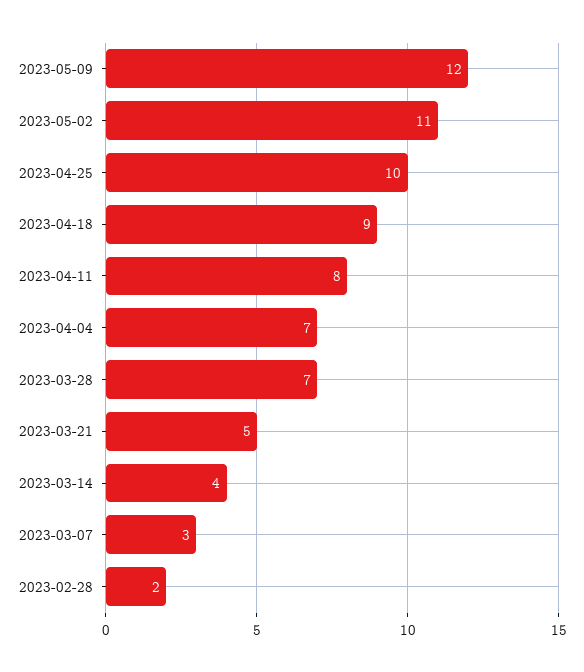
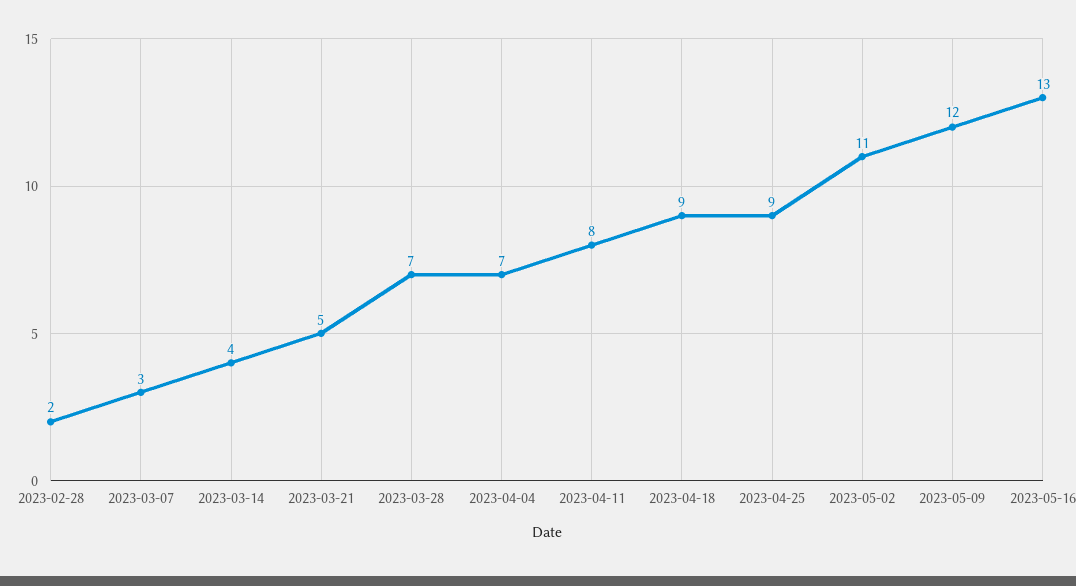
2023-04-25: 10 -> 9
2023-05-16: none -> 13

